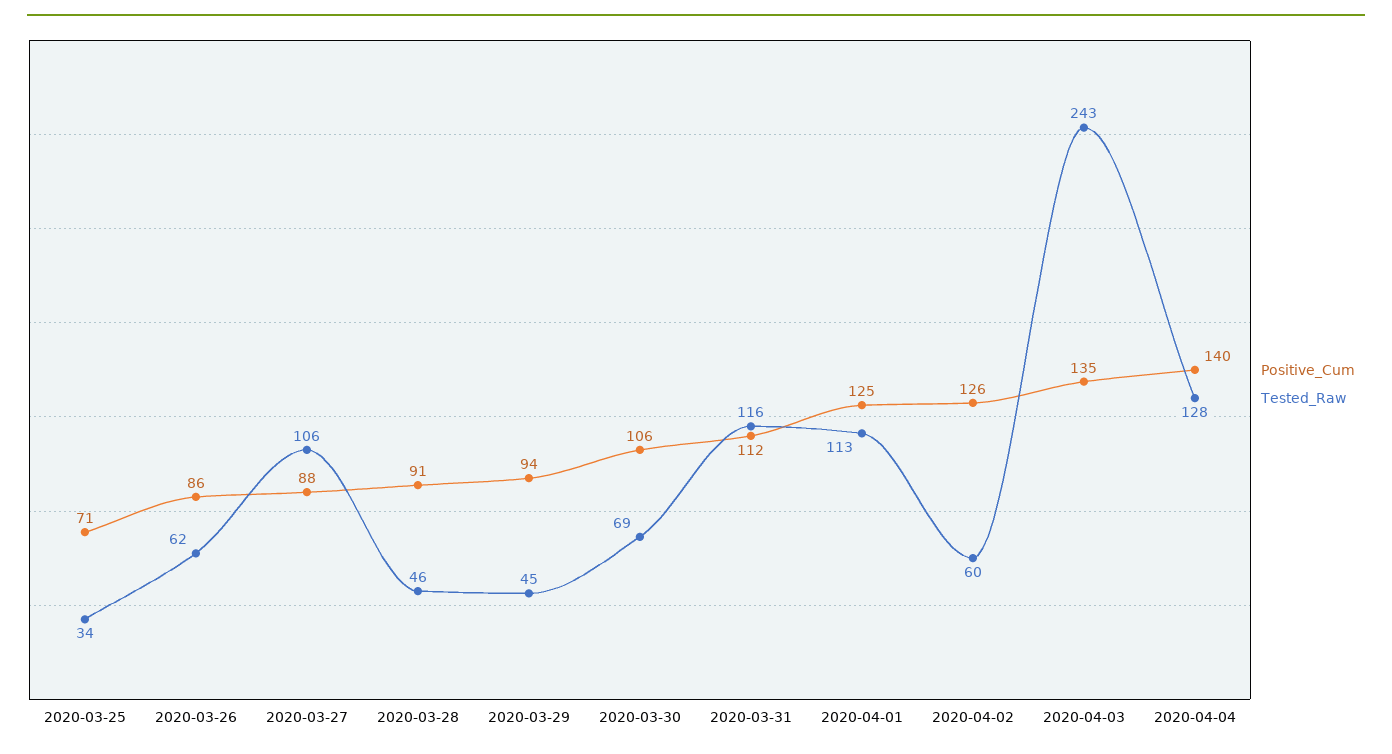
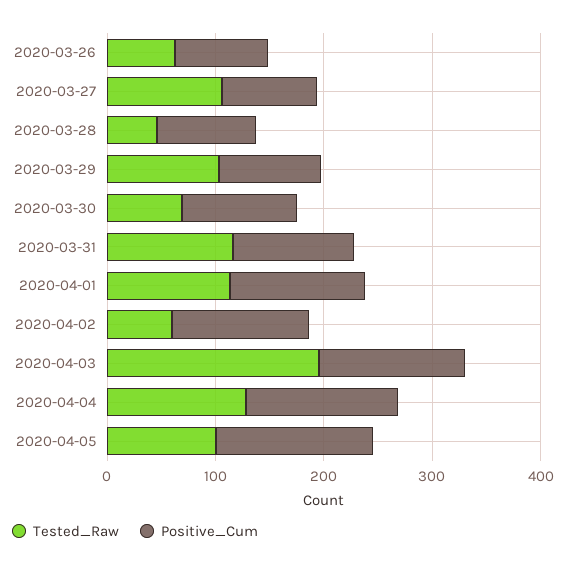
Positive_Cum, 2020-03-25: 71 -> none
Tested_Raw, 2020-03-25: 34 -> none
Tested_Raw, 2020-03-29: 45 -> 100
Tested_Raw, 2020-04-03: 243 -> 200
Tested_Raw, 2020-04-05: none -> 100
Positive_Cum, 2020-04-05: none -> 140

